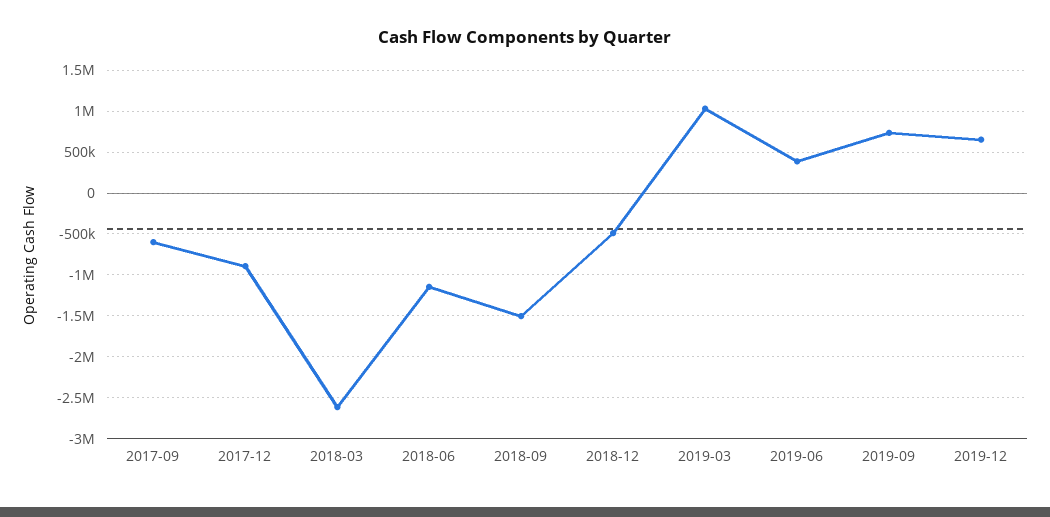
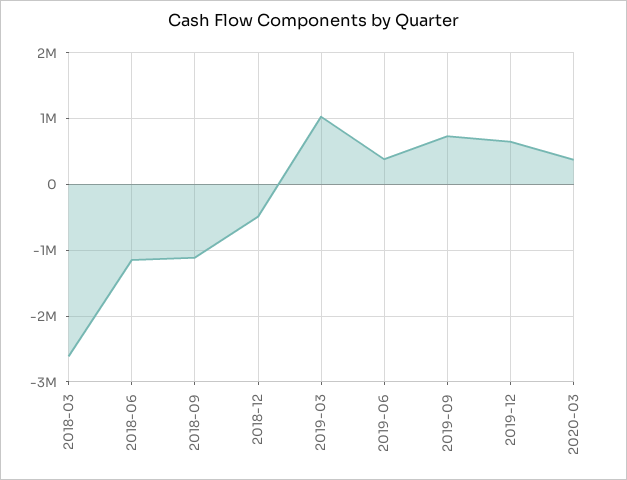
2017-09: -600000 -> none
2017-12: -900000 -> none
2018-09: -1500000 -> -1100000
2020-03: none -> 400000

